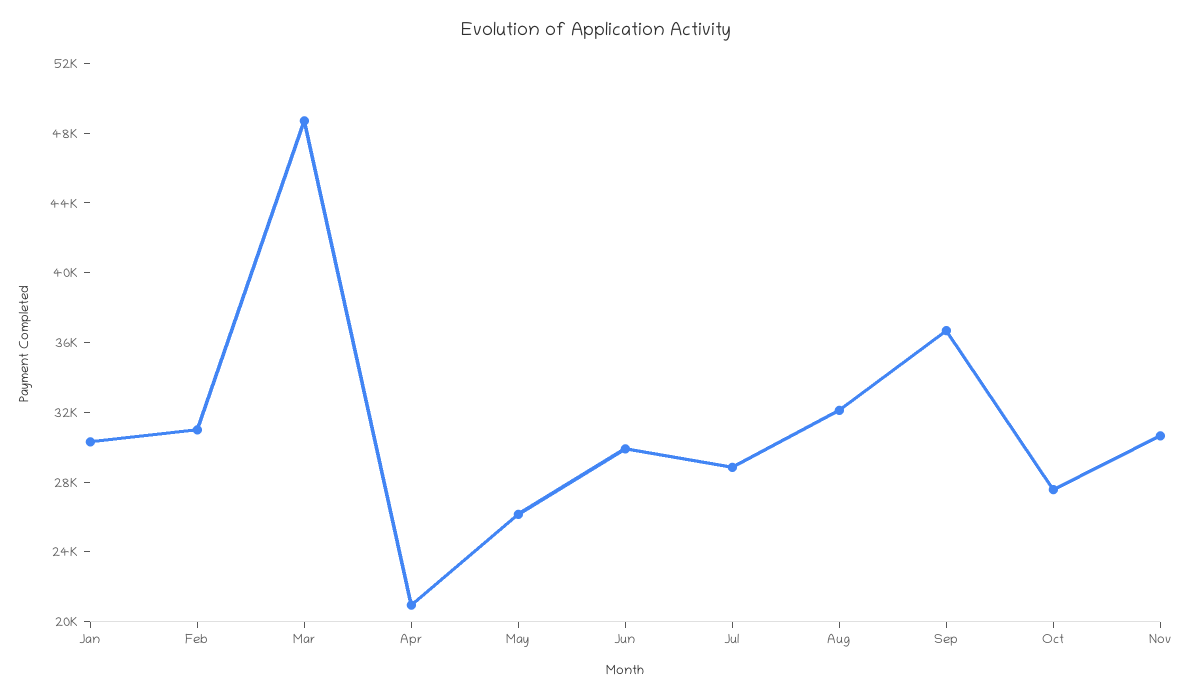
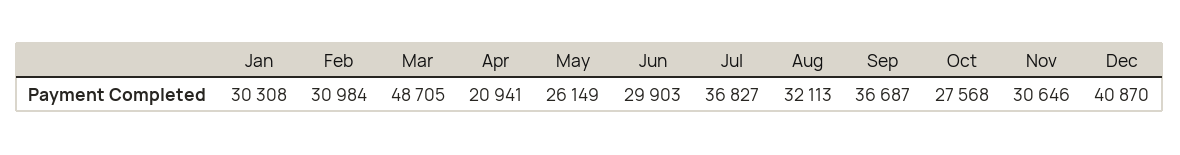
Jul: 29000 -> 36827
Dec: none -> 40870

